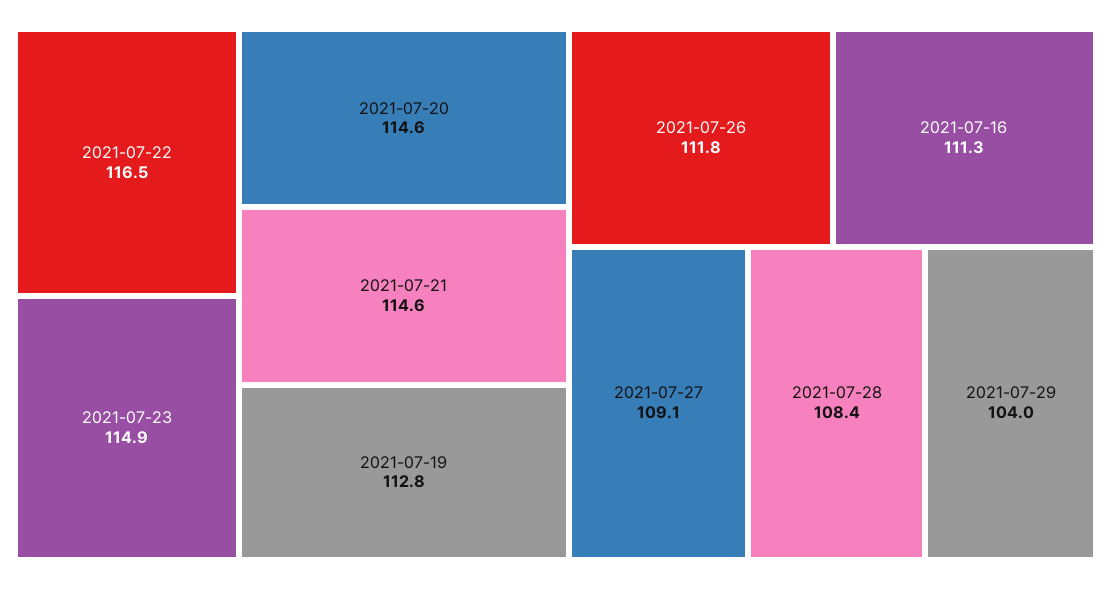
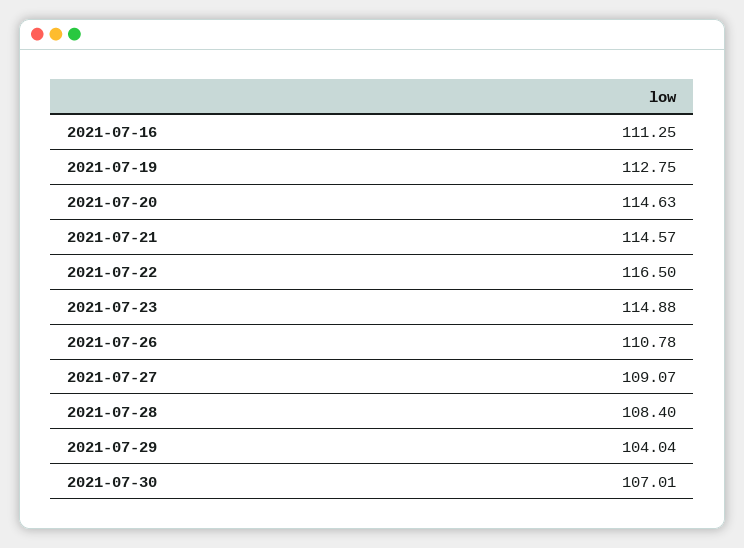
2021-07-26: 111.8 -> 110.78
2021-07-30: none -> 107.01

